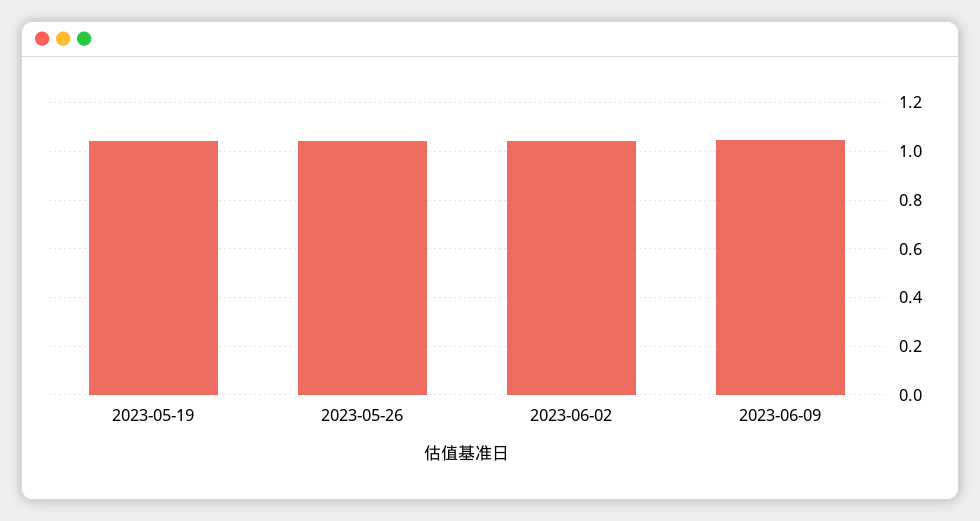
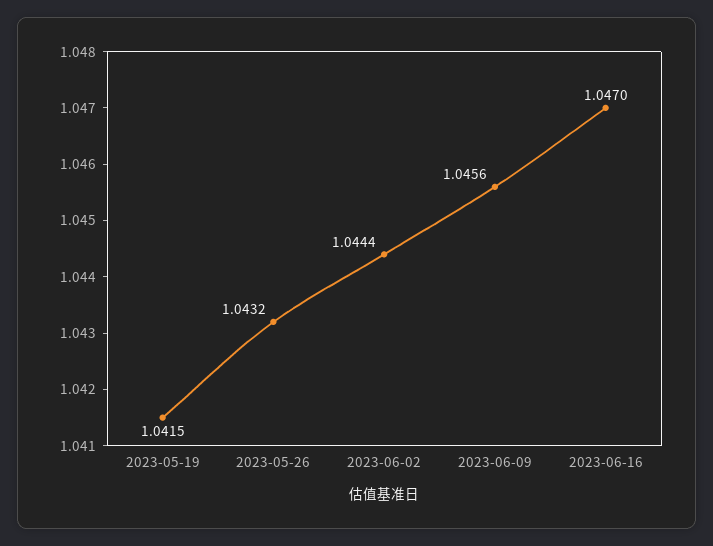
2023-06-16: none -> 1.047

